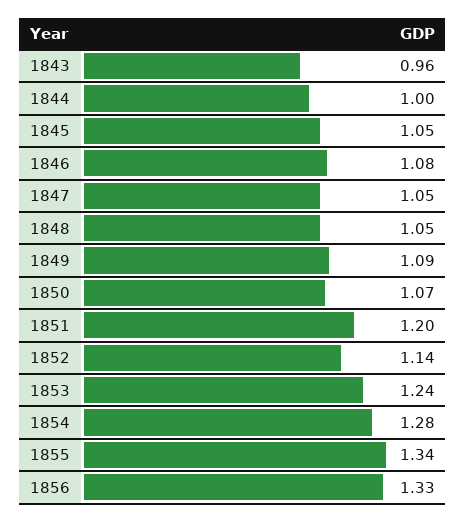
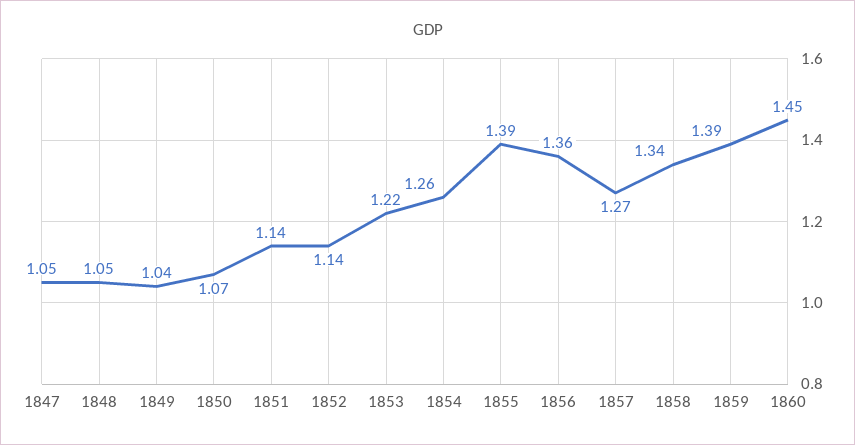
1843: 0.96 -> none
1844: 1 -> none
1845: 1.05 -> none
1846: 1.08 -> none
1849: 1.09 -> 1.04
1851: 1.2 -> 1.14
1853: 1.24 -> 1.22
1854: 1.28 -> 1.26
1855: 1.34 -> 1.39
1856: 1.33 -> 1.36
1857: none -> 1.27
1858: none -> 1.34
1859: none -> 1.39
1860: none -> 1.45

